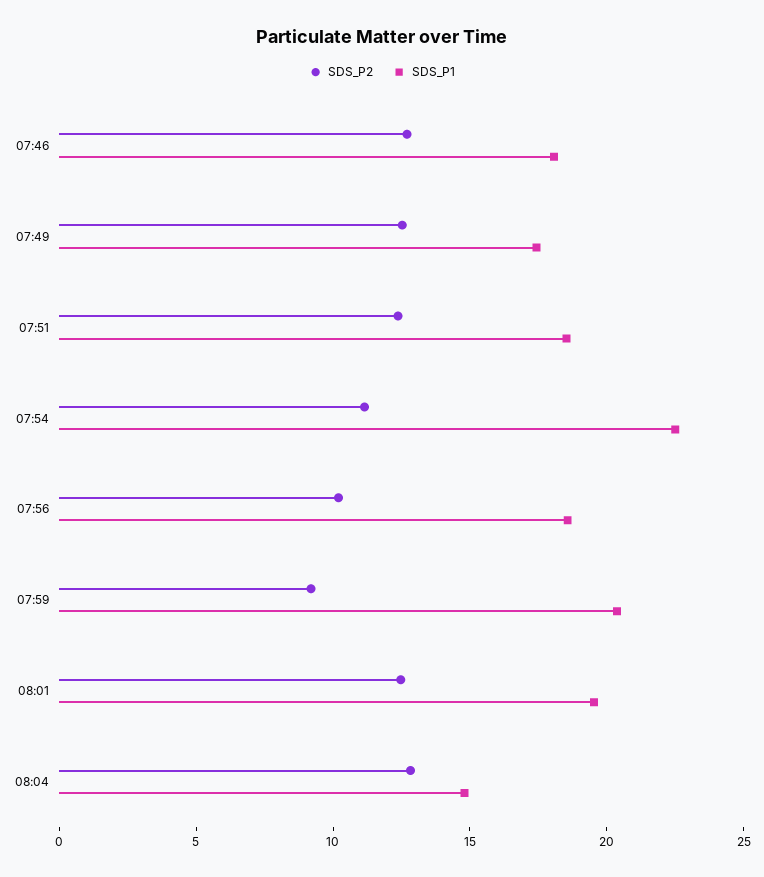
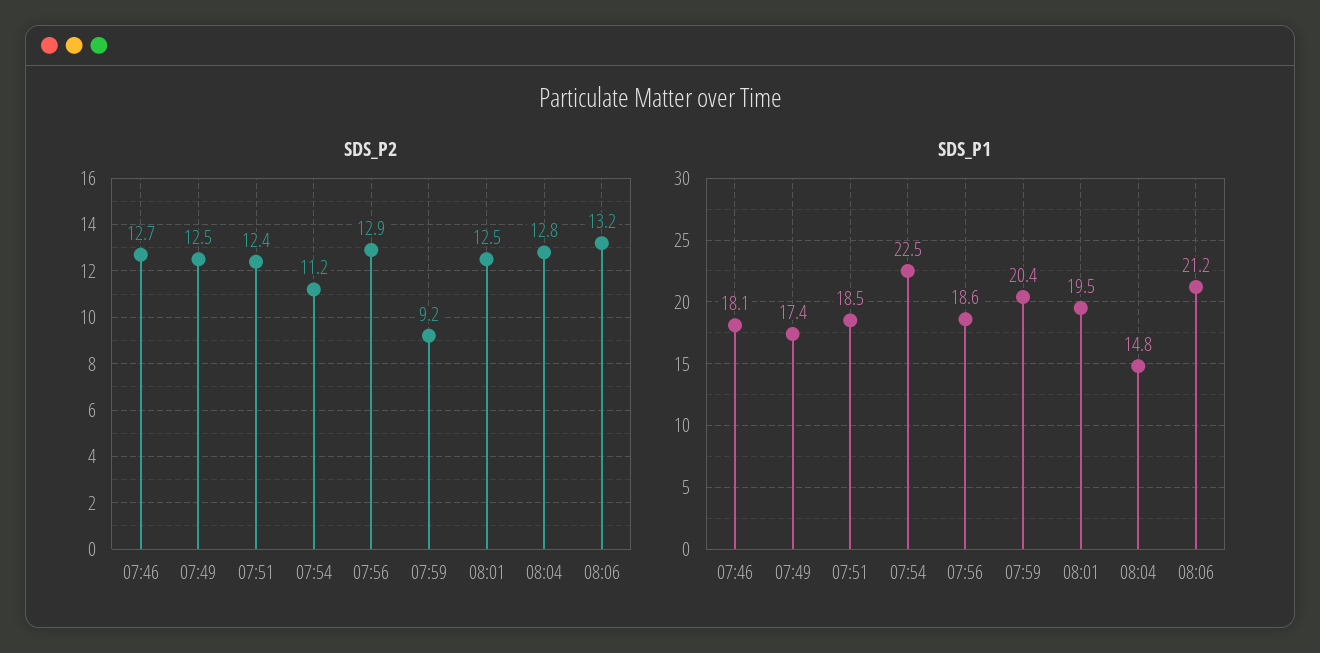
SDS_P2, 07:56: 10 -> 12.9
SDS_P2, 08:06: none -> 13.2
SDS_P1, 08:06: none -> 21.2

